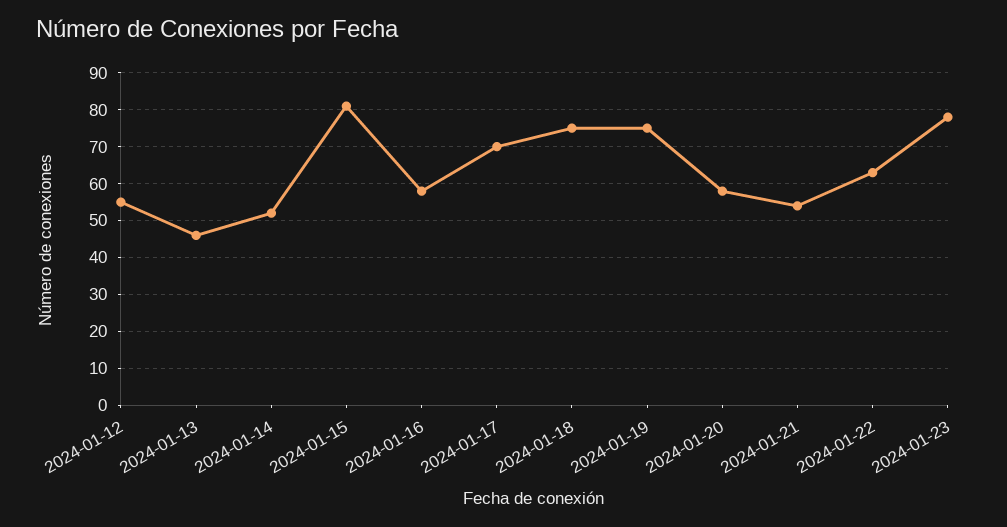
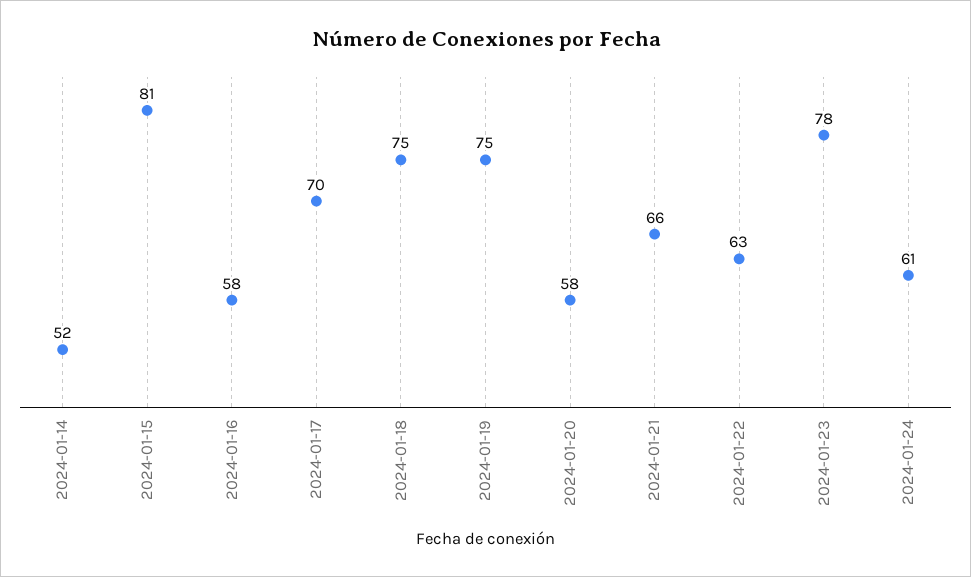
2024-01-12: 55 -> none
2024-01-13: 45 -> none
2024-01-21: 55 -> 66
2024-01-24: none -> 61

